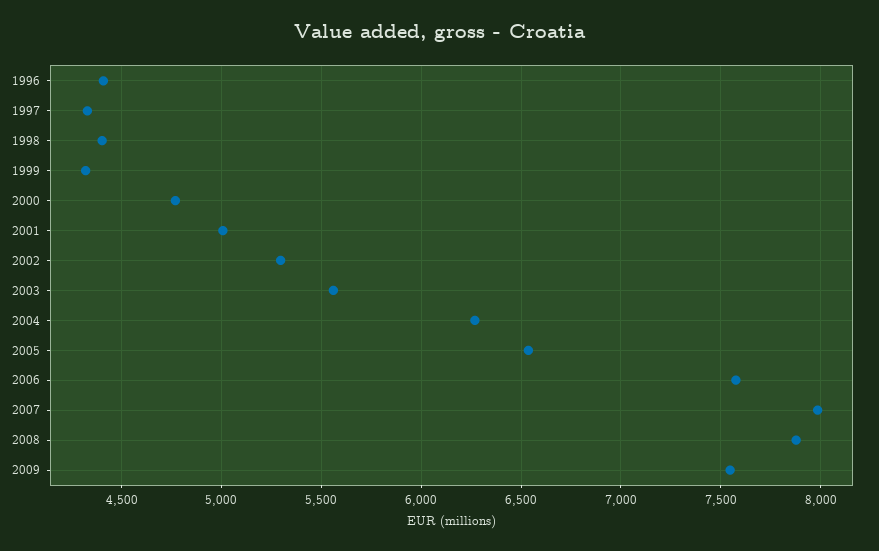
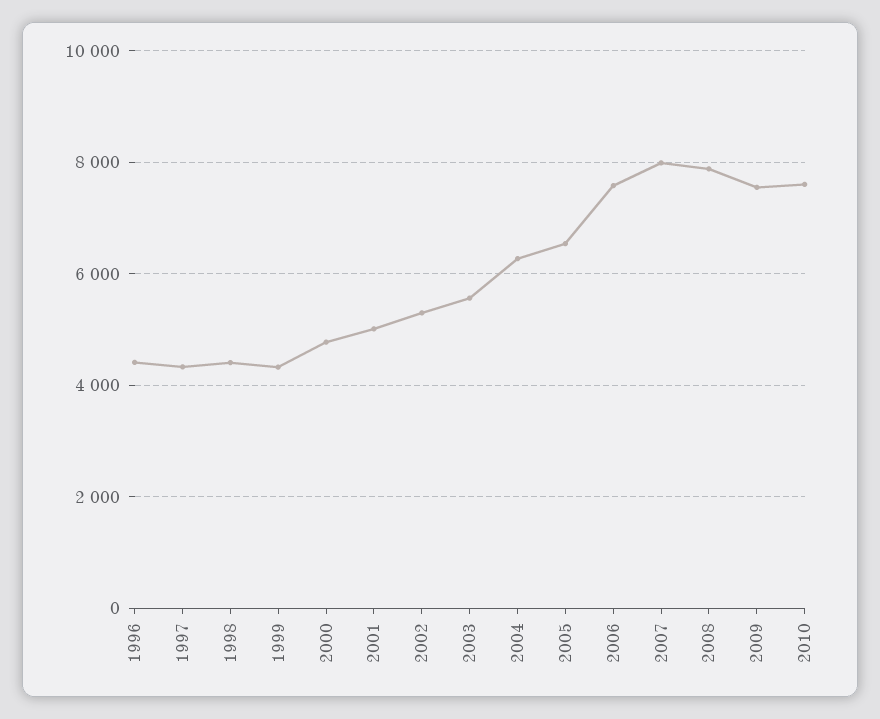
2010: none -> 7600

